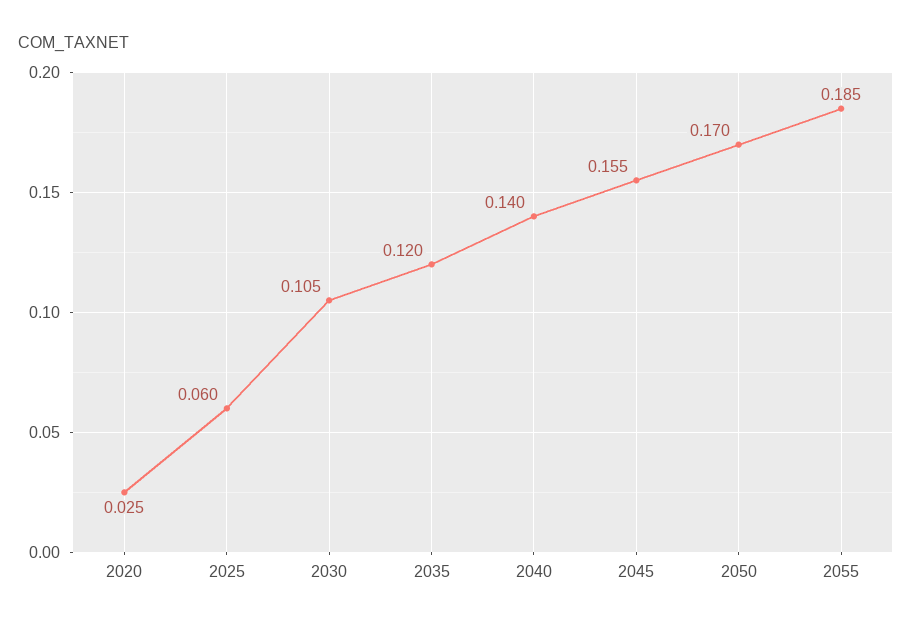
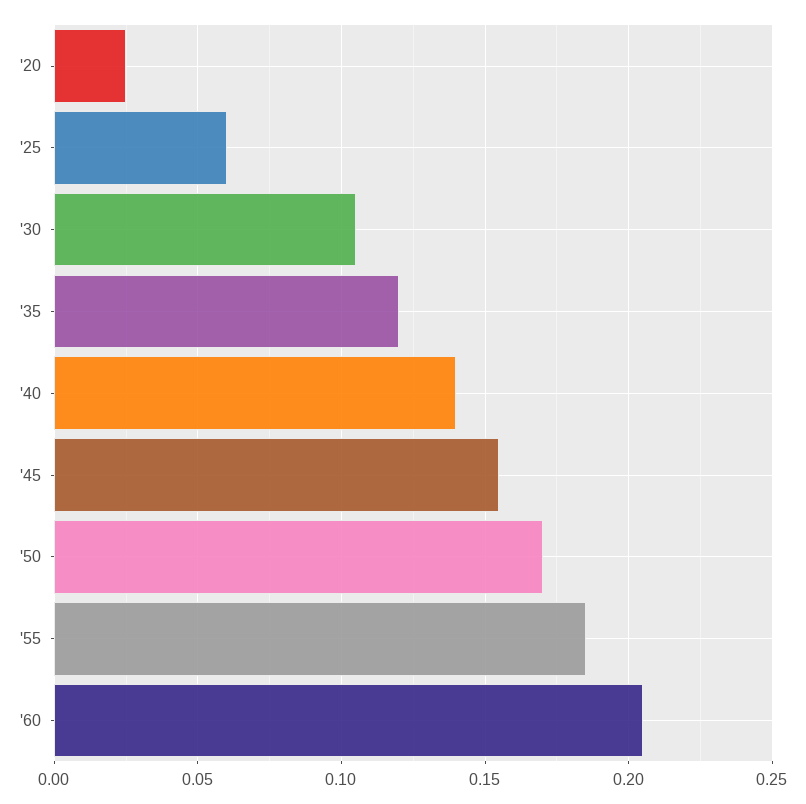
'60: none -> 0.205

